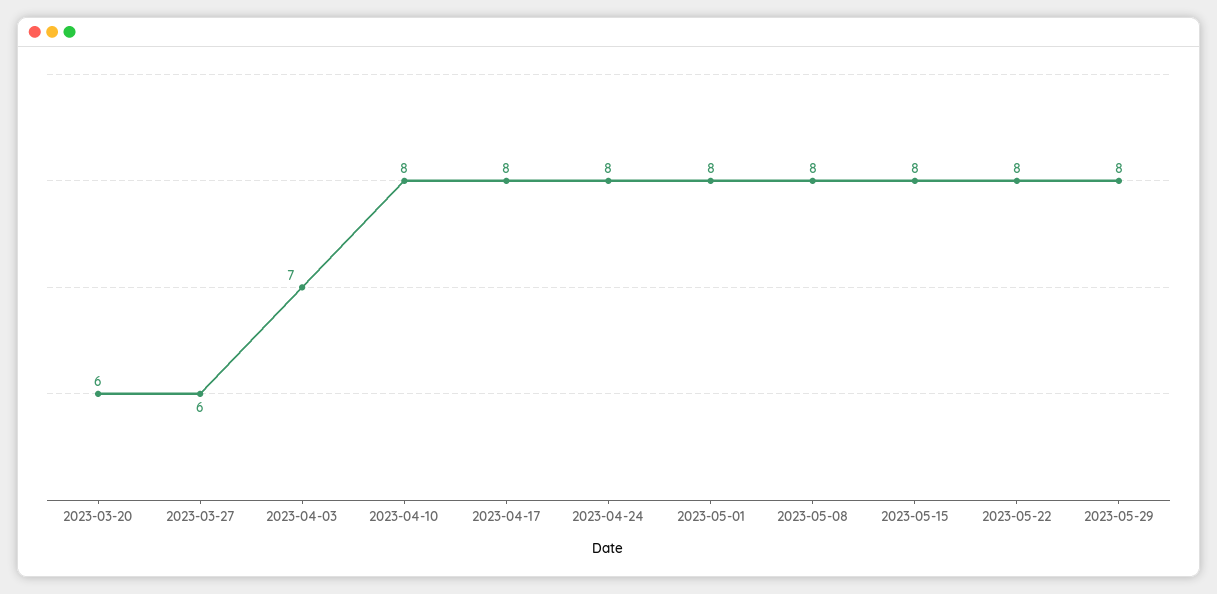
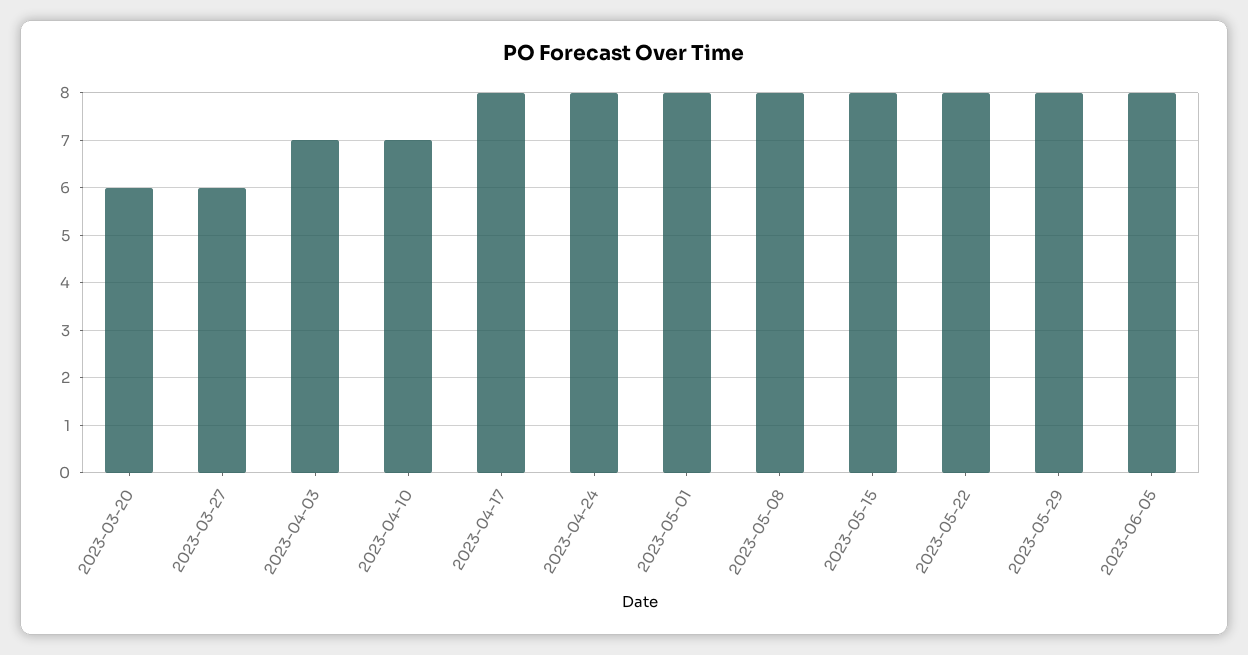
2023-04-10: 8 -> 7
2023-06-05: none -> 8

